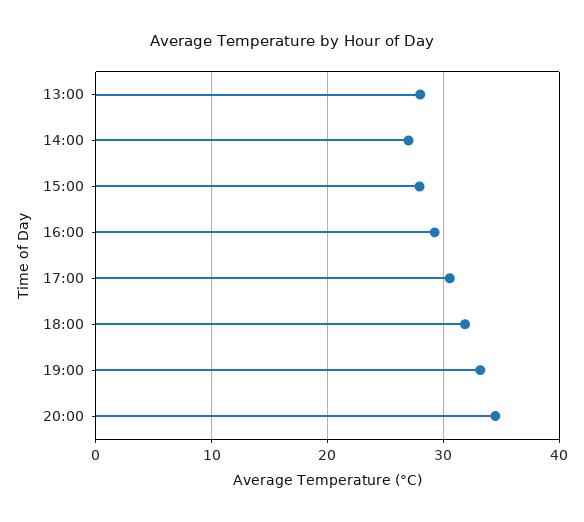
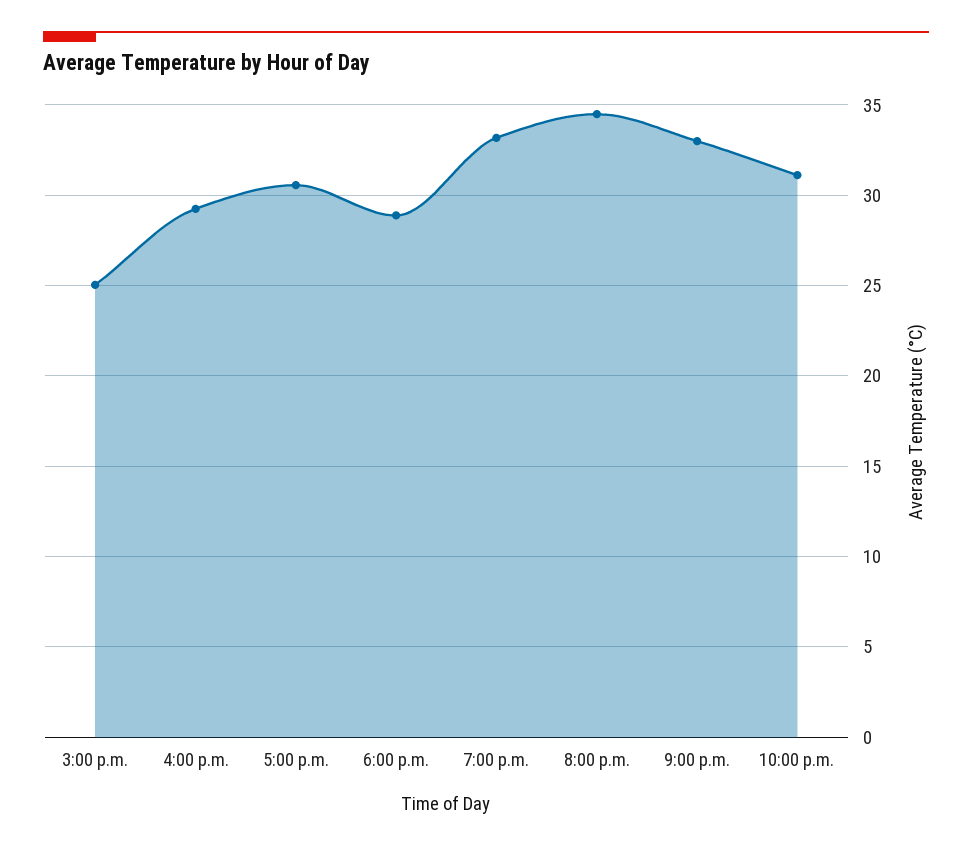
13:00: 28 -> none
14:00: 27 -> none
15:00: 28 -> 25
18:00: 32 -> 29
9:00 p.m.: none -> 33
10:00 p.m.: none -> 31

